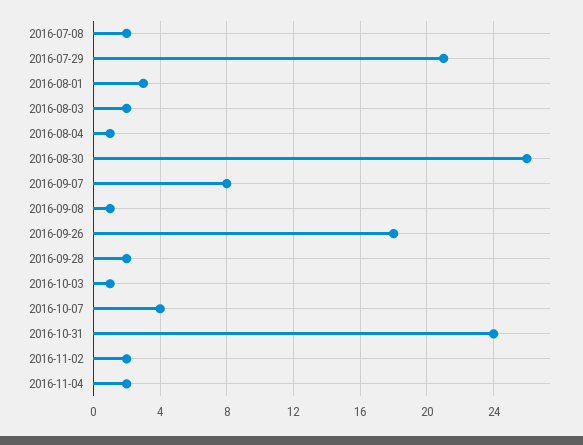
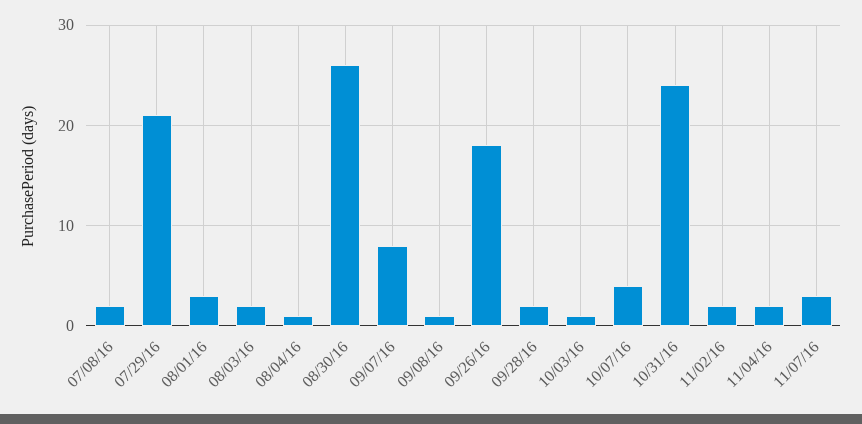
11/07/16: none -> 3

